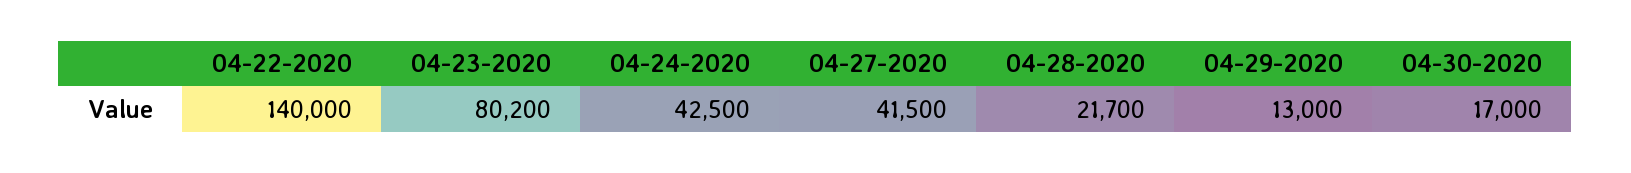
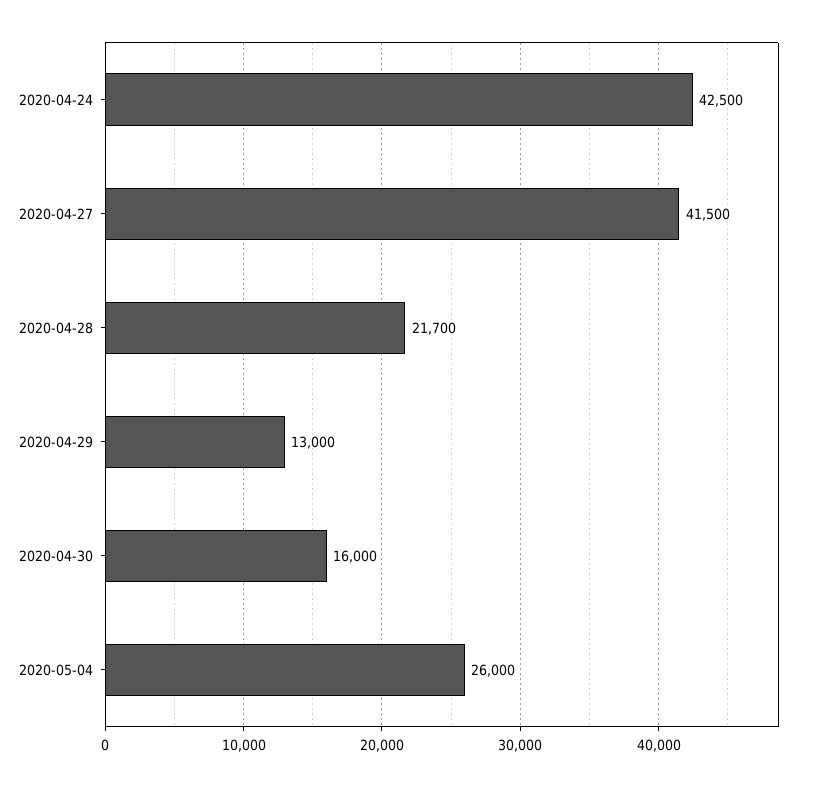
04-22-2020: 140000 -> none
04-23-2020: 80200 -> none
04-30-2020: 17000 -> 16000
2020-05-04: none -> 26000

